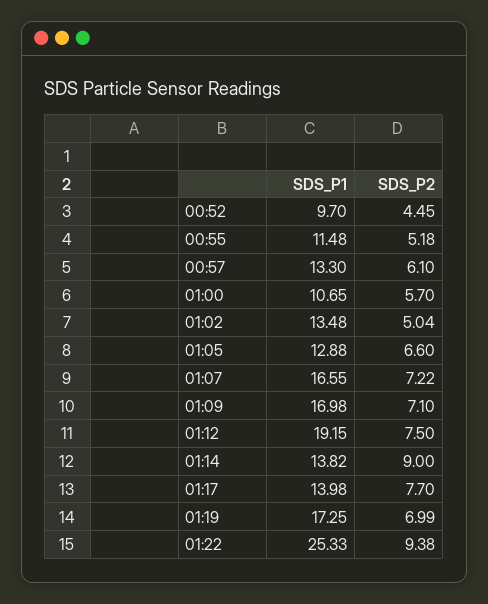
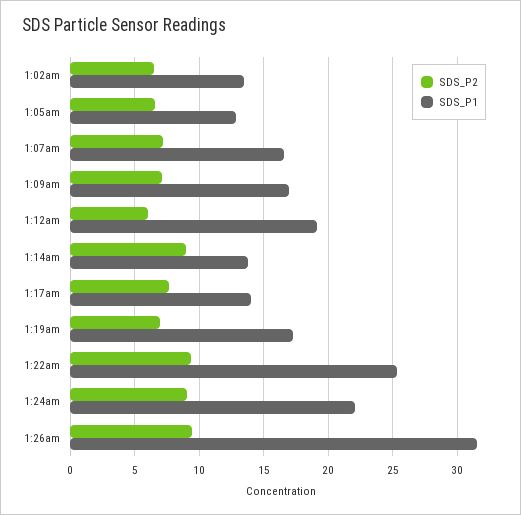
SDS_P1, 00:52: 9.7 -> none
SDS_P2, 00:52: 4.45 -> none
SDS_P1, 00:55: 11.48 -> none
SDS_P2, 00:55: 5.18 -> none
SDS_P1, 00:57: 13.3 -> none
SDS_P2, 00:57: 6.1 -> none
SDS_P1, 01:00: 10.65 -> none
SDS_P2, 01:00: 5.7 -> none
SDS_P2, 01:02: 5.04 -> 6.5
SDS_P2, 01:12: 7.5 -> 6
SDS_P2, 1:24am: none -> 9
SDS_P1, 1:24am: none -> 22
SDS_P2, 1:26am: none -> 9.5
SDS_P1, 1:26am: none -> 31.5

